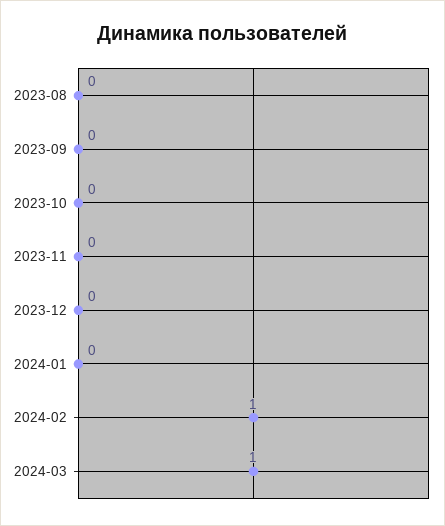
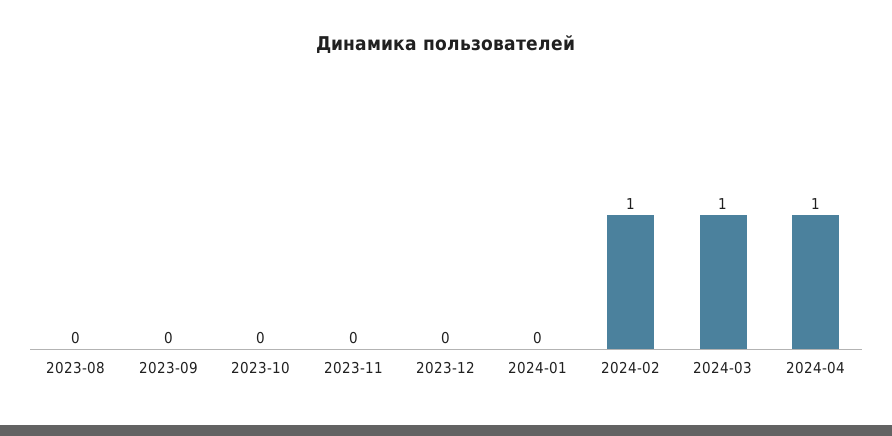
2024-04: none -> 1

